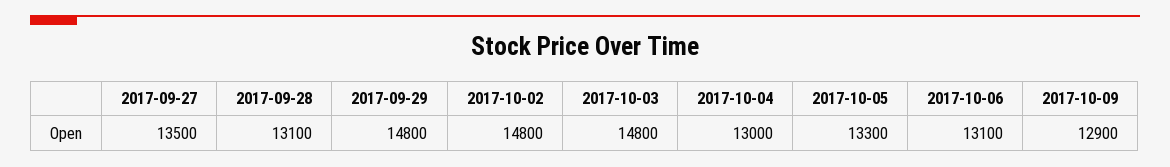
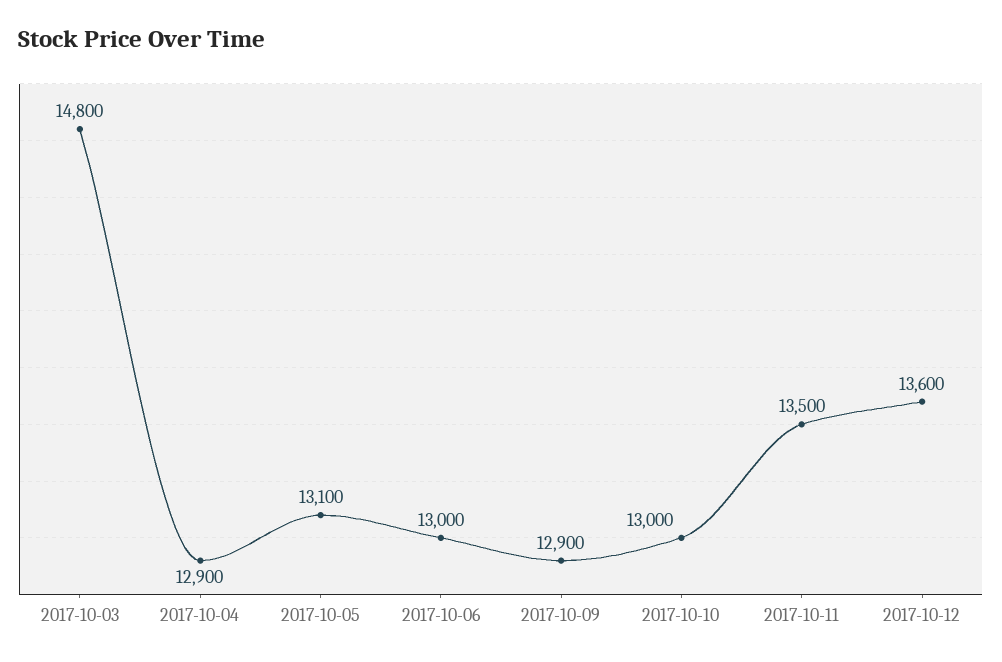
2017-09-27: 13500 -> none
2017-09-28: 13100 -> none
2017-09-29: 14800 -> none
2017-10-02: 14800 -> none
2017-10-04: 13000 -> 12900
2017-10-05: 13300 -> 13100
2017-10-06: 13100 -> 13000
2017-10-10: none -> 13000
2017-10-11: none -> 13500
2017-10-12: none -> 13600

